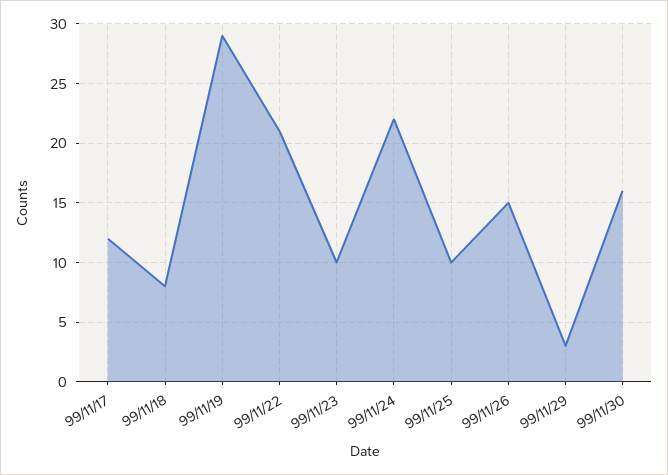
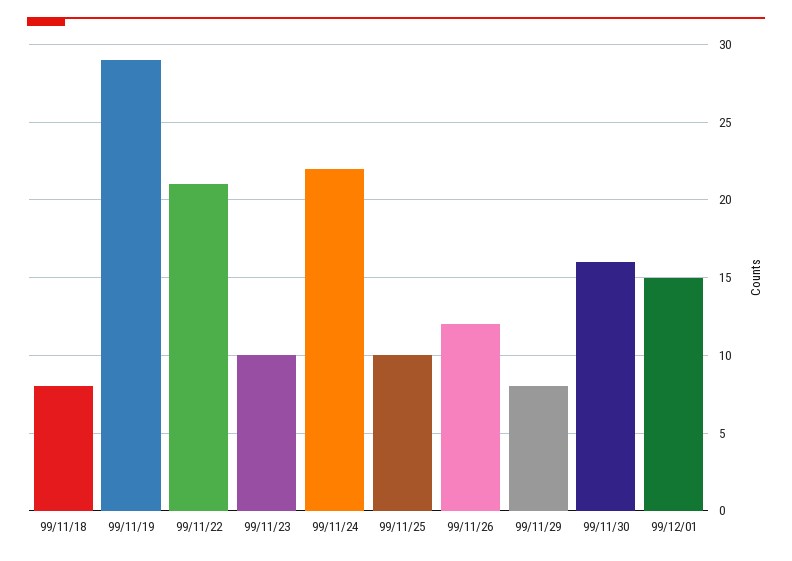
99/11/17: 12 -> none
99/11/26: 15 -> 12
99/11/29: 3 -> 8
99/12/01: none -> 15

